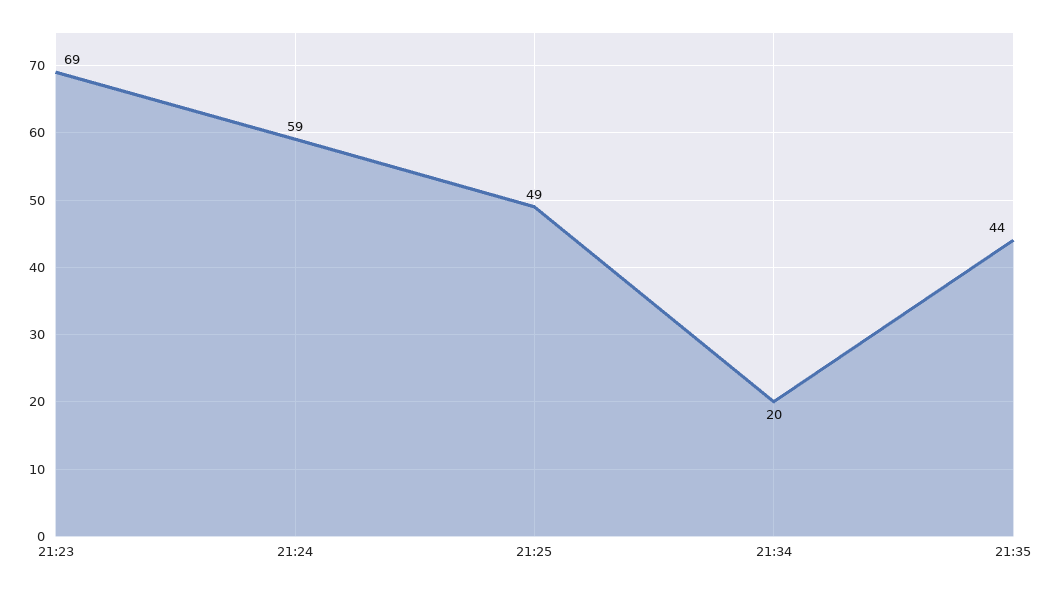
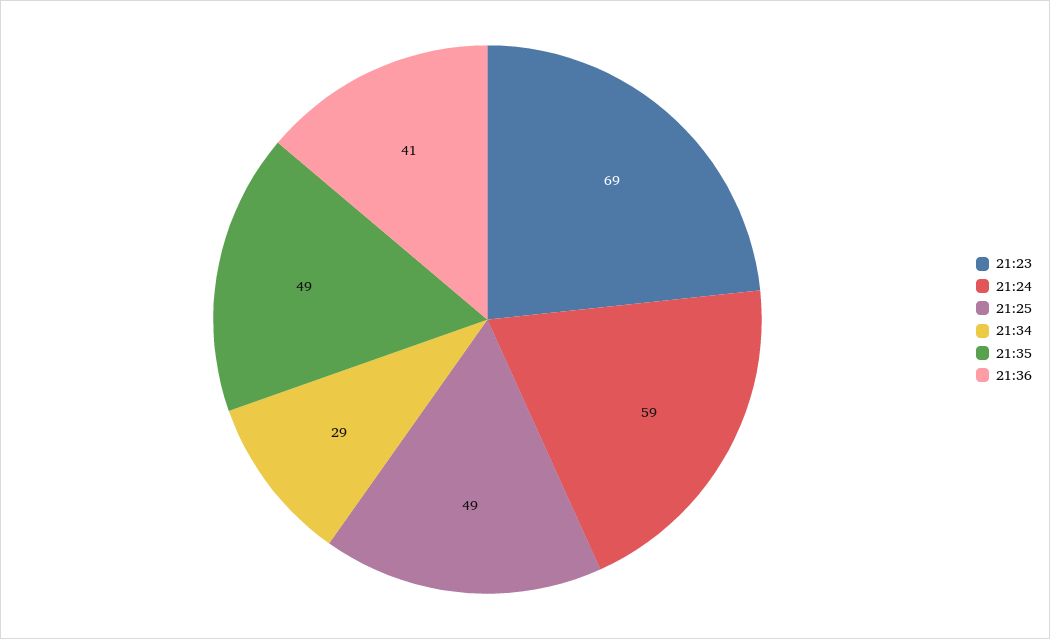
21:34: 20 -> 29
21:35: 44 -> 49
21:36: none -> 41

